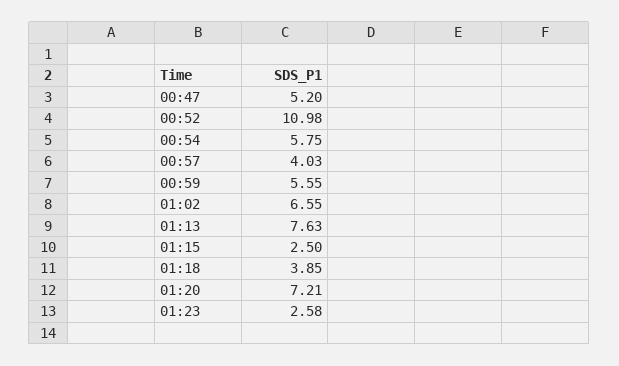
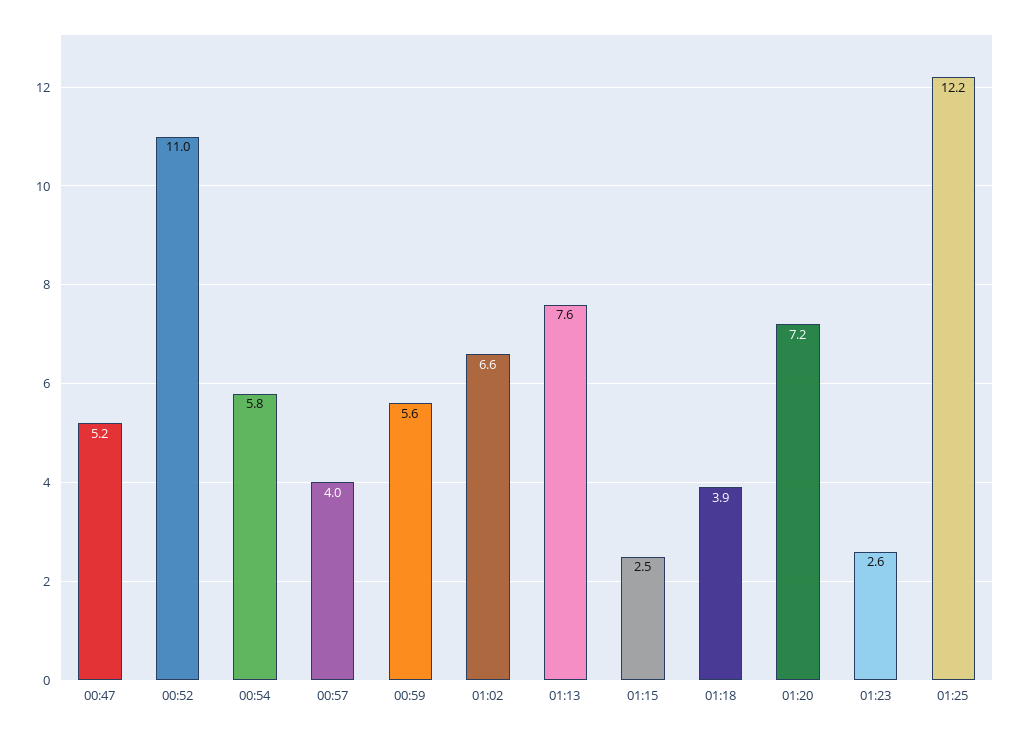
01:25: none -> 12.2

